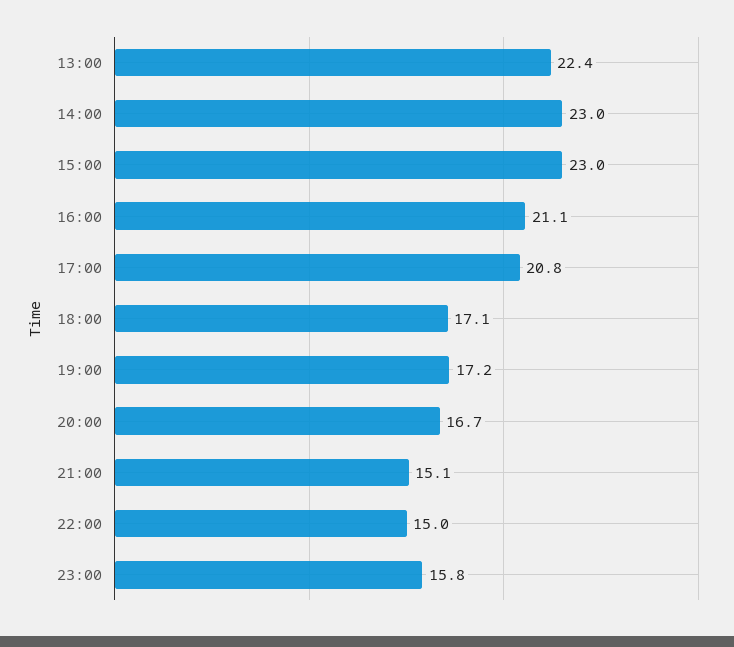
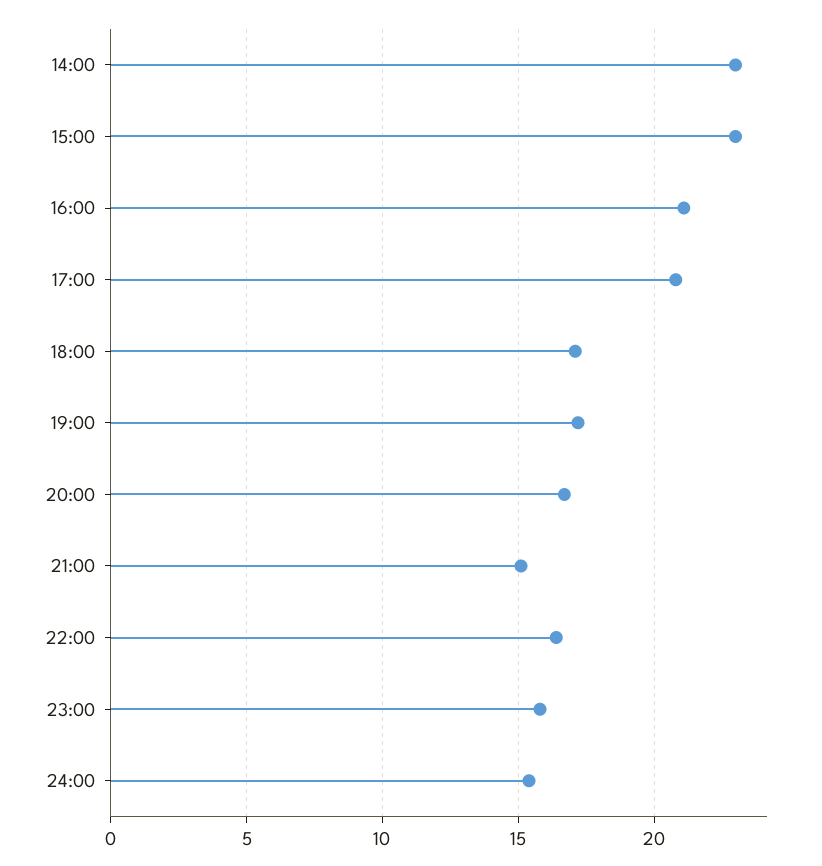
13:00: 22.4 -> none
22:00: 15 -> 16.5
24:00: none -> 15.5

